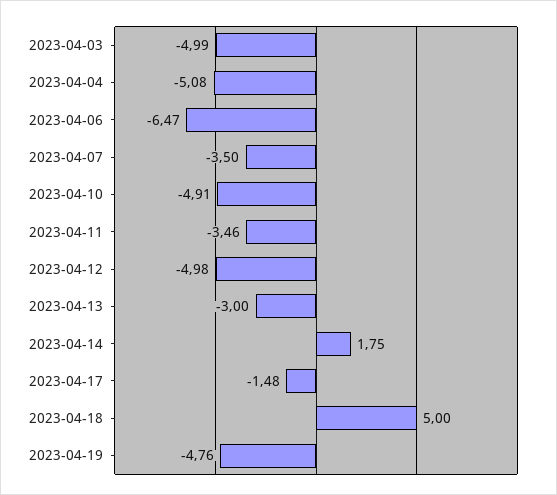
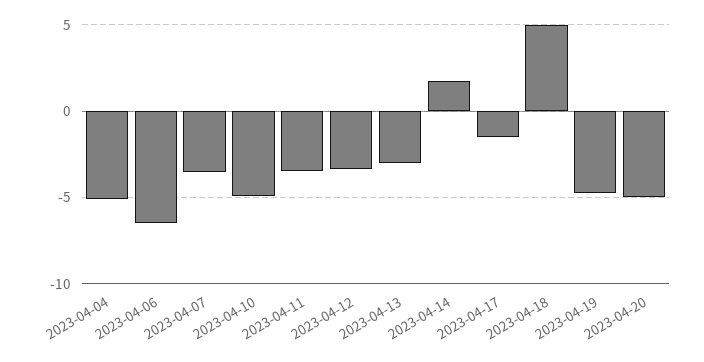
2023-04-03: -4.99 -> none
2023-04-12: -4.98 -> -3.5
2023-04-20: none -> -5

